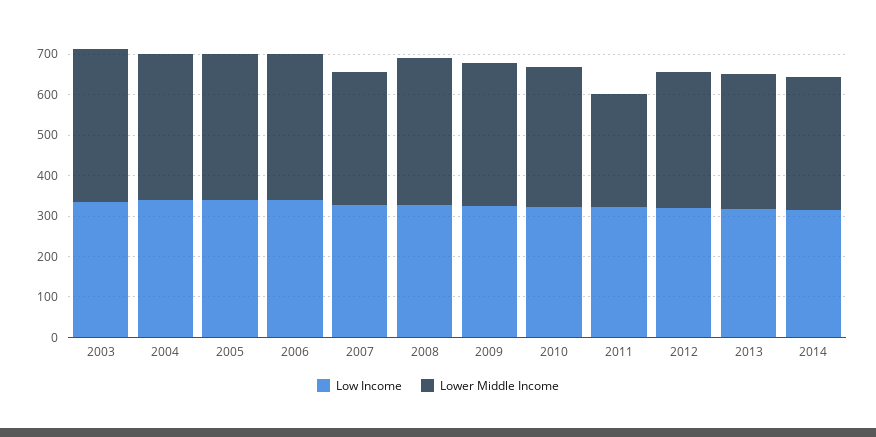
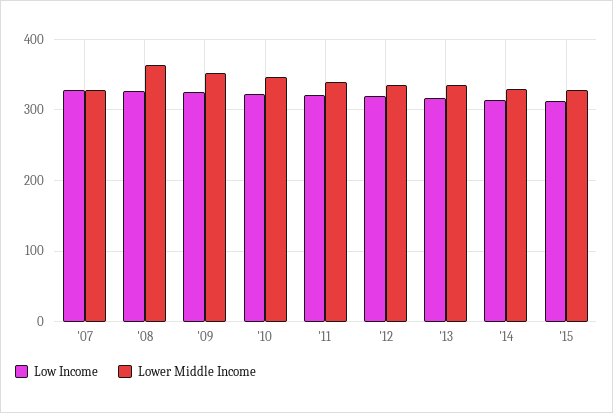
Low Income, 2003: 340 -> none
Lower Middle Income, 2003: 380 -> none
Low Income, 2004: 340 -> none
Lower Middle Income, 2004: 360 -> none
Low Income, 2005: 340 -> none
Lower Middle Income, 2005: 360 -> none
Low Income, 2006: 340 -> none
Lower Middle Income, 2006: 360 -> none
Lower Middle Income, 2011: 280 -> 340
Low Income, '15: none -> 310
Lower Middle Income, '15: none -> 330

